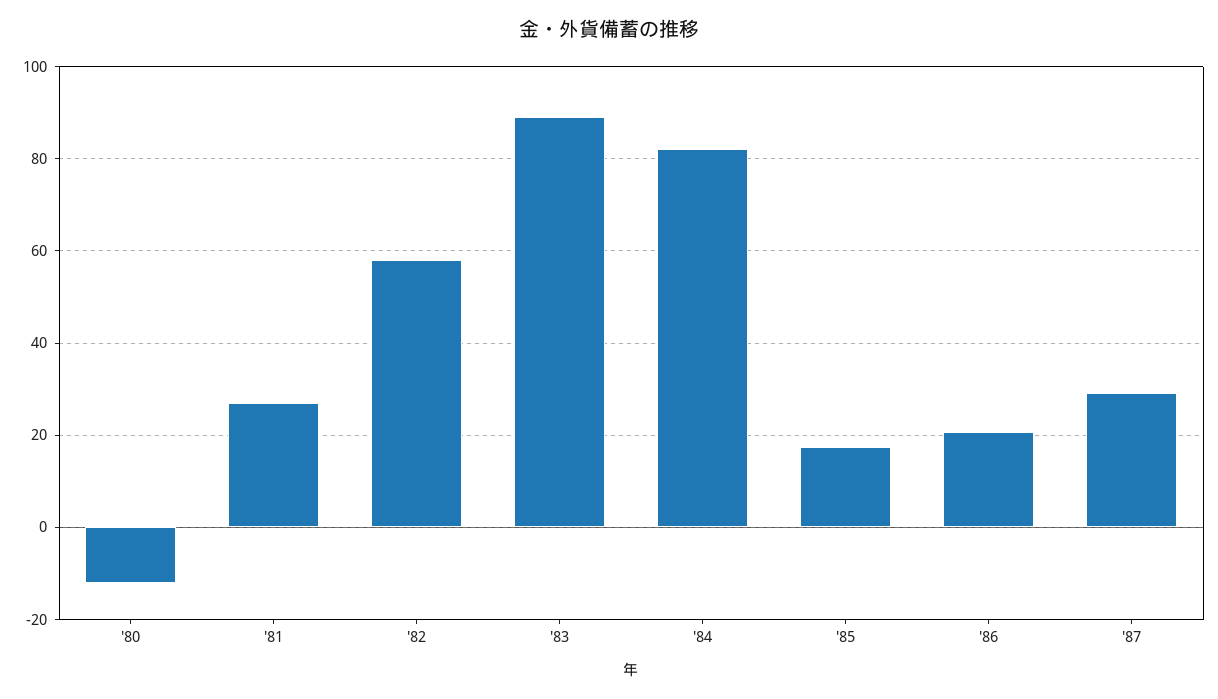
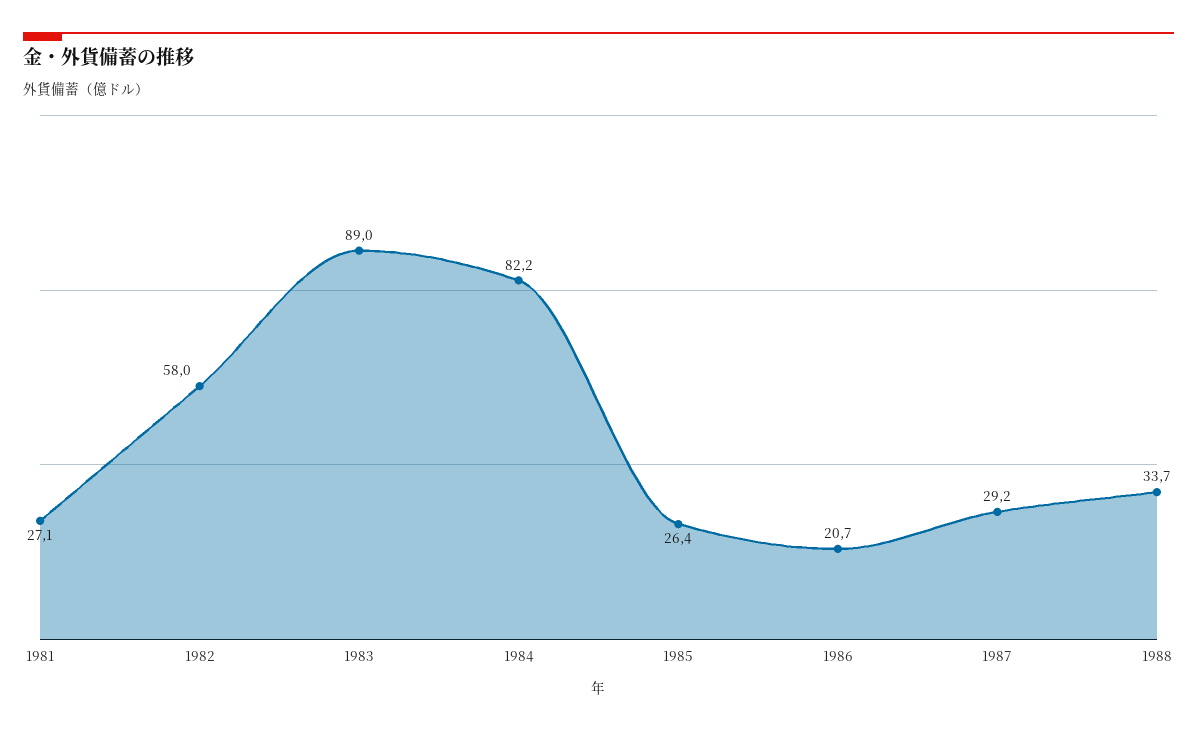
'80: -12 -> none
'85: 18 -> 26.4
1988: none -> 33.7

